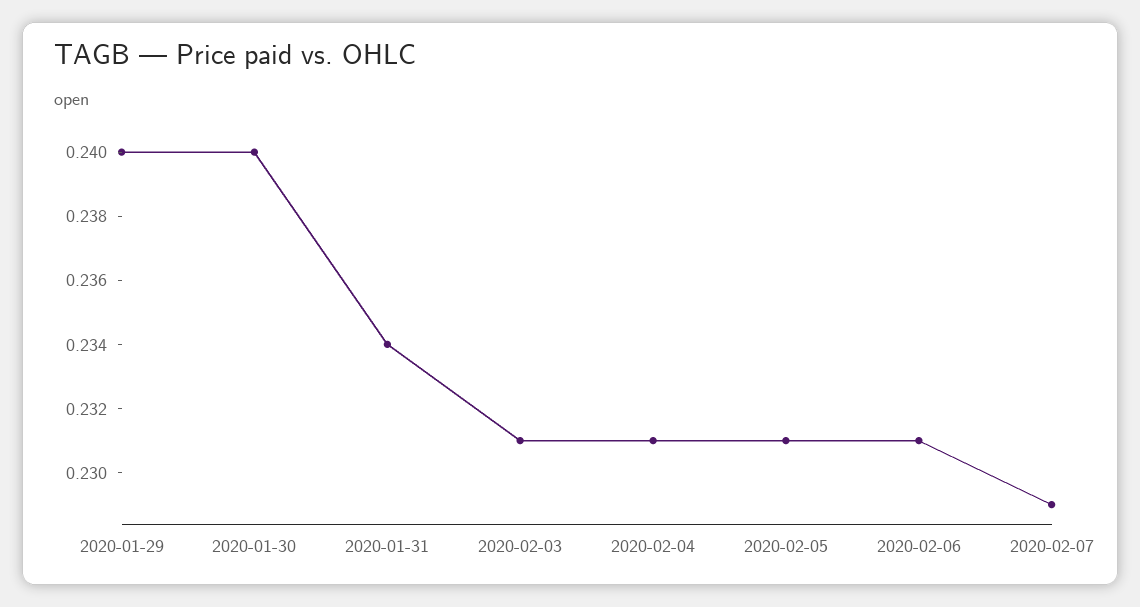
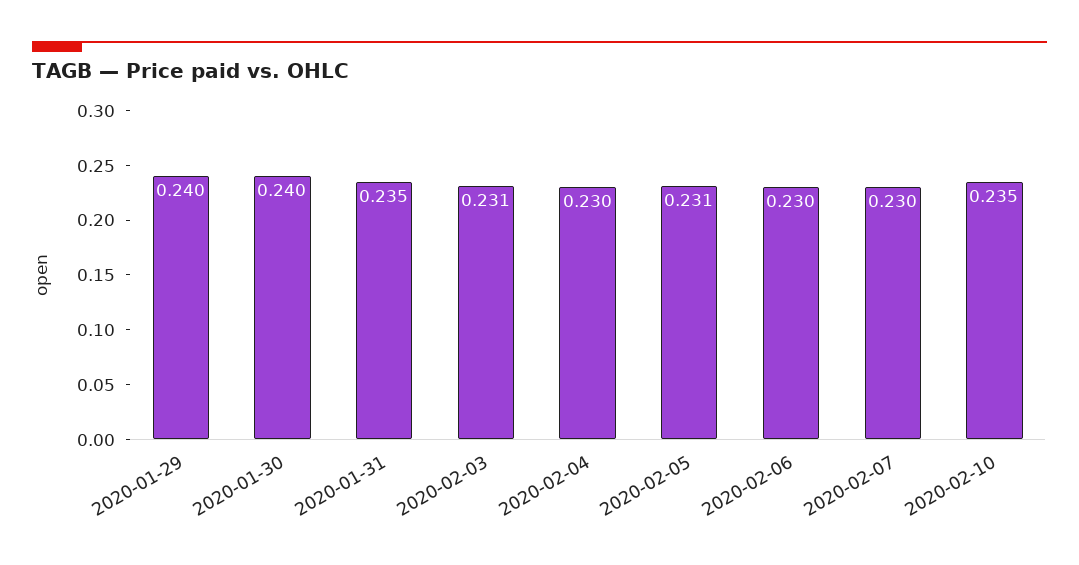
2020-01-31: 0.234 -> 0.235
2020-02-04: 0.231 -> 0.23
2020-02-06: 0.231 -> 0.23
2020-02-07: 0.229 -> 0.23
2020-02-10: none -> 0.235

